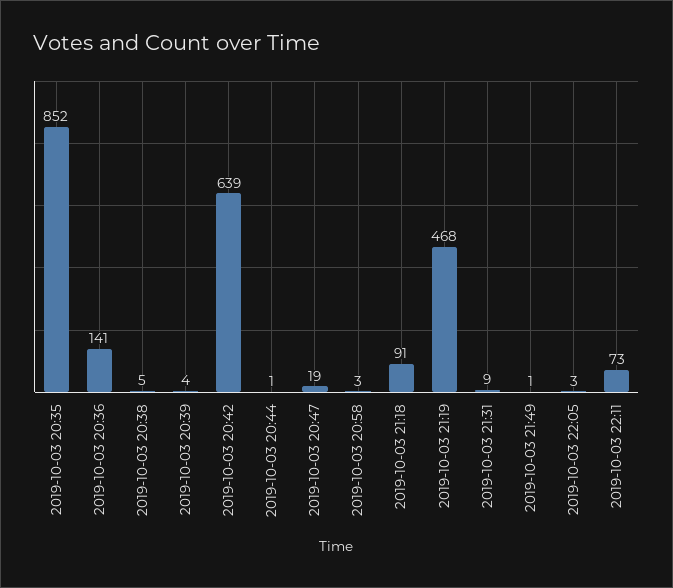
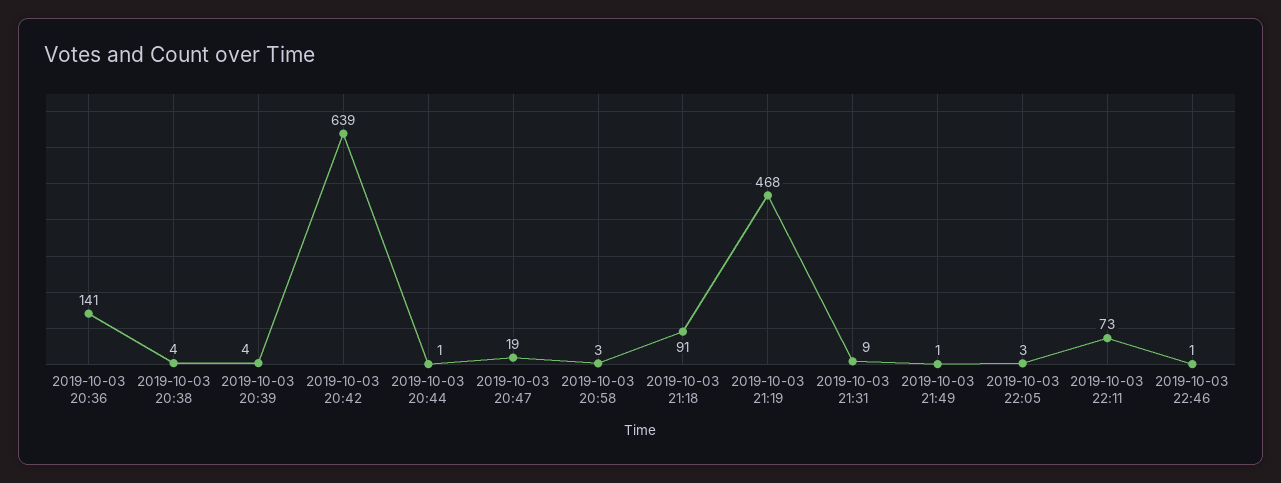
2019-10-03 20:35: 852 -> none
2019-10-03 20:38: 5 -> 4
2019-10-03 22:46: none -> 1

